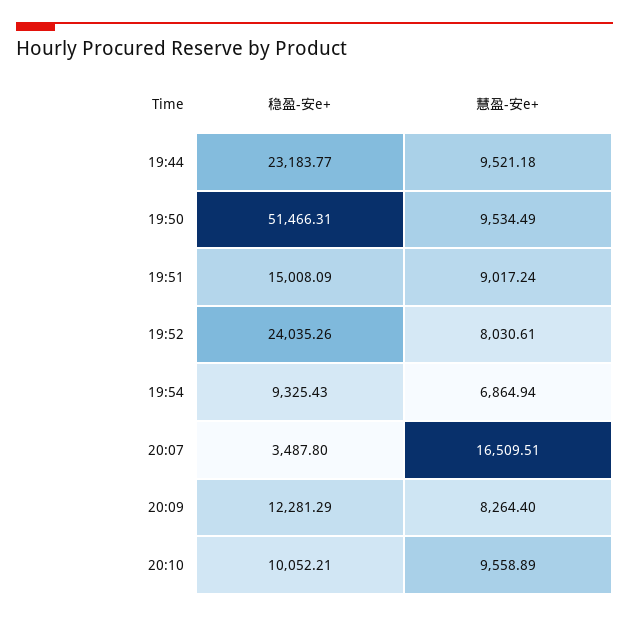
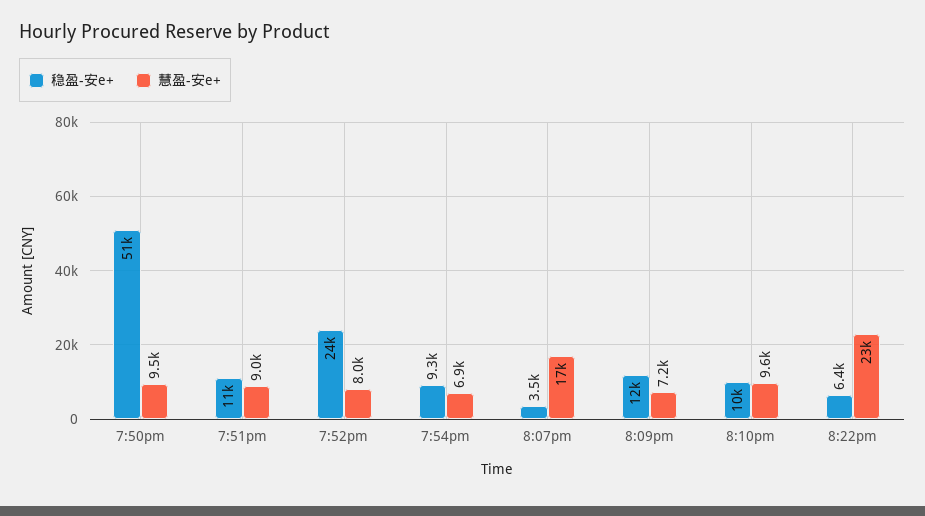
稳盈-安e+, 19:44: 23183.77 -> none
慧盈-安e+, 19:44: 9521.18 -> none
稳盈-安e+, 19:51: 15008.09 -> 11000
慧盈-安e+, 20:09: 8264.4 -> 7200
稳盈-安e+, 8:22pm: none -> 6400
慧盈-安e+, 8:22pm: none -> 23000

